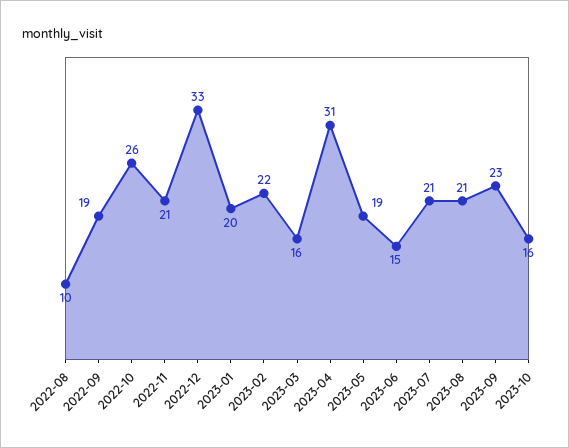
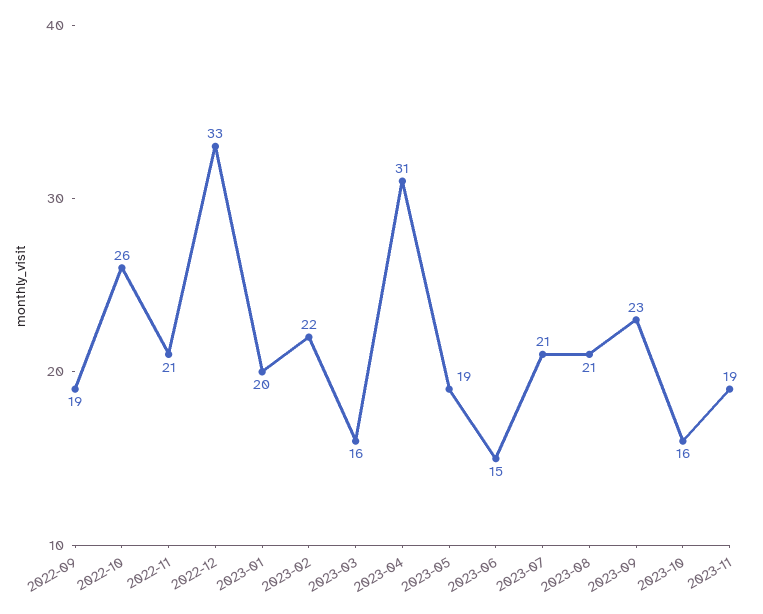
2022-08: 10 -> none
2023-11: none -> 19

